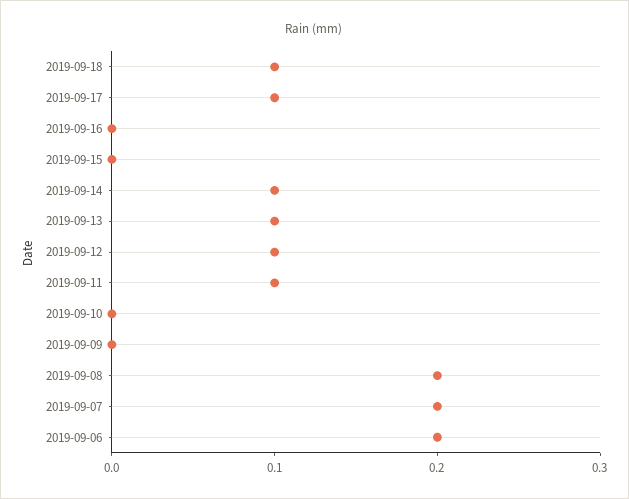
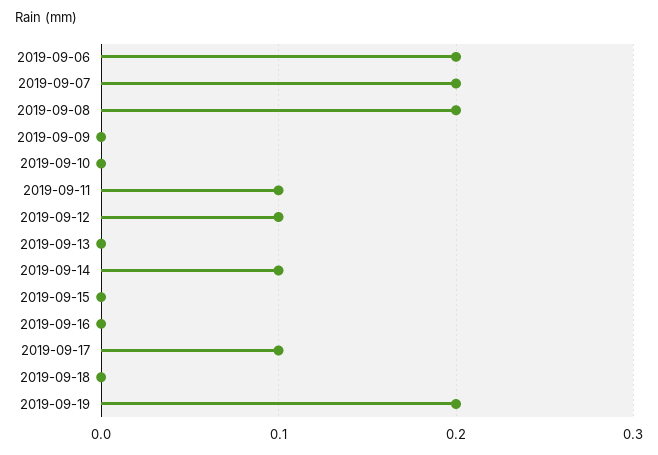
2019-09-18: 0.1 -> 0
2019-09-13: 0.1 -> 0
2019-09-19: none -> 0.2

